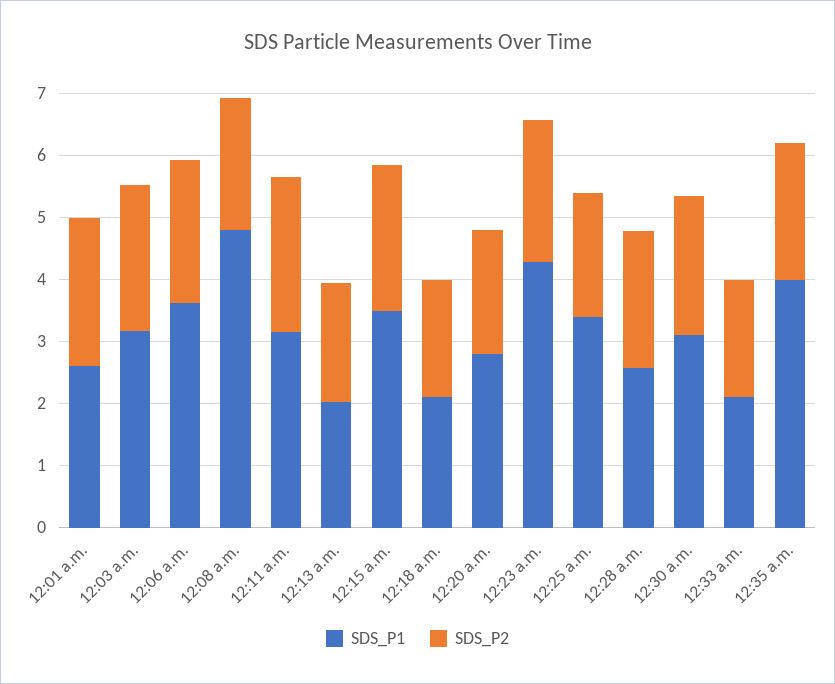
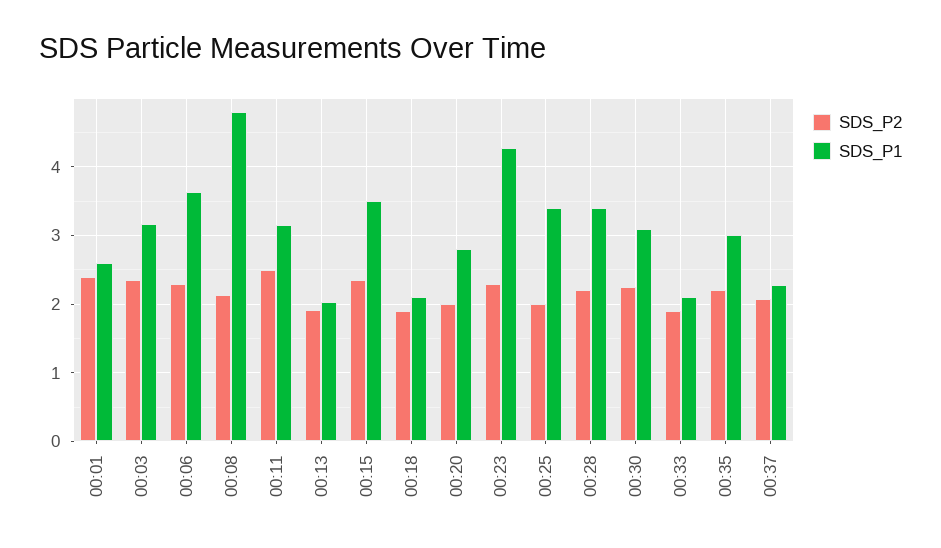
SDS_P1, 12:28 a.m.: 2.6 -> 3.4
SDS_P1, 12:35 a.m.: 4 -> 3
SDS_P2, 00:37: none -> 2.1
SDS_P1, 00:37: none -> 2.3

